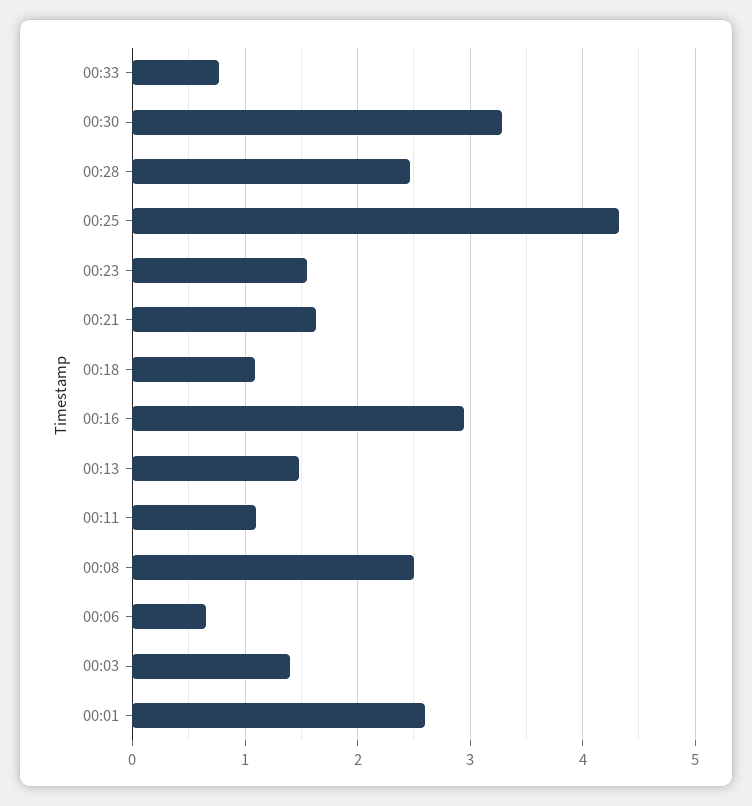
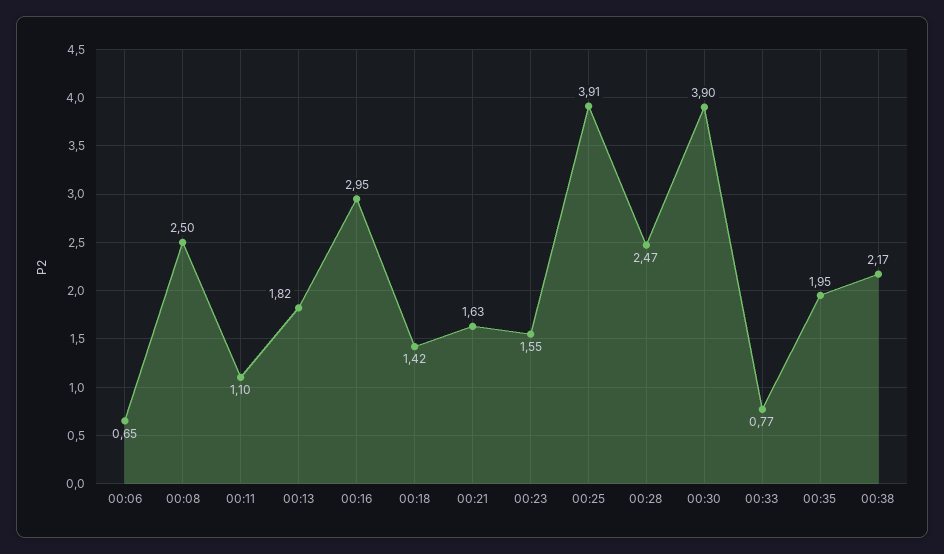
00:30: 3.3 -> 3.9
00:25: 4.3 -> 3.91
00:18: 1.1 -> 1.42
00:13: 1.5 -> 1.82
00:03: 1.4 -> none
00:01: 2.6 -> none
00:35: none -> 1.95
00:38: none -> 2.17

